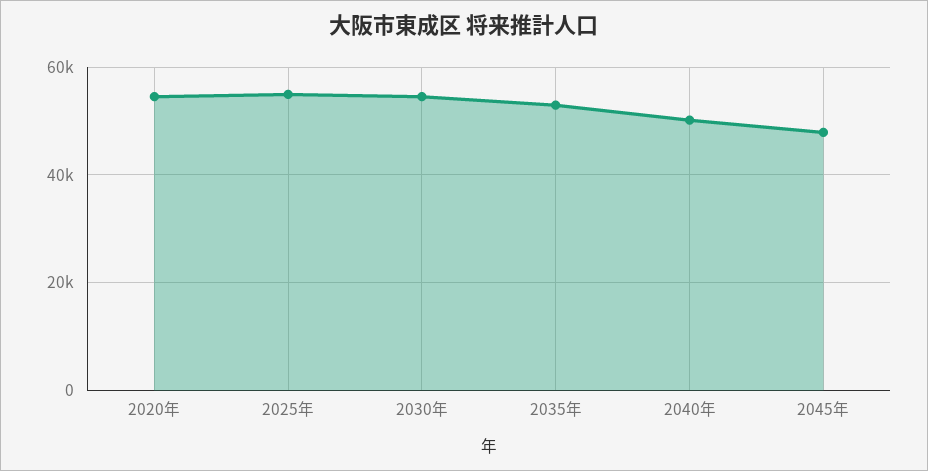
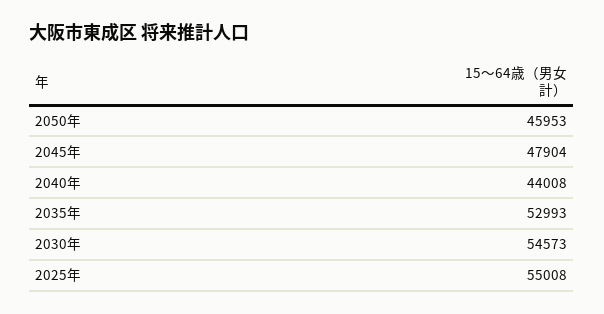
2020年: 54000 -> none
2040年: 50000 -> 44008
2050年: none -> 45953

